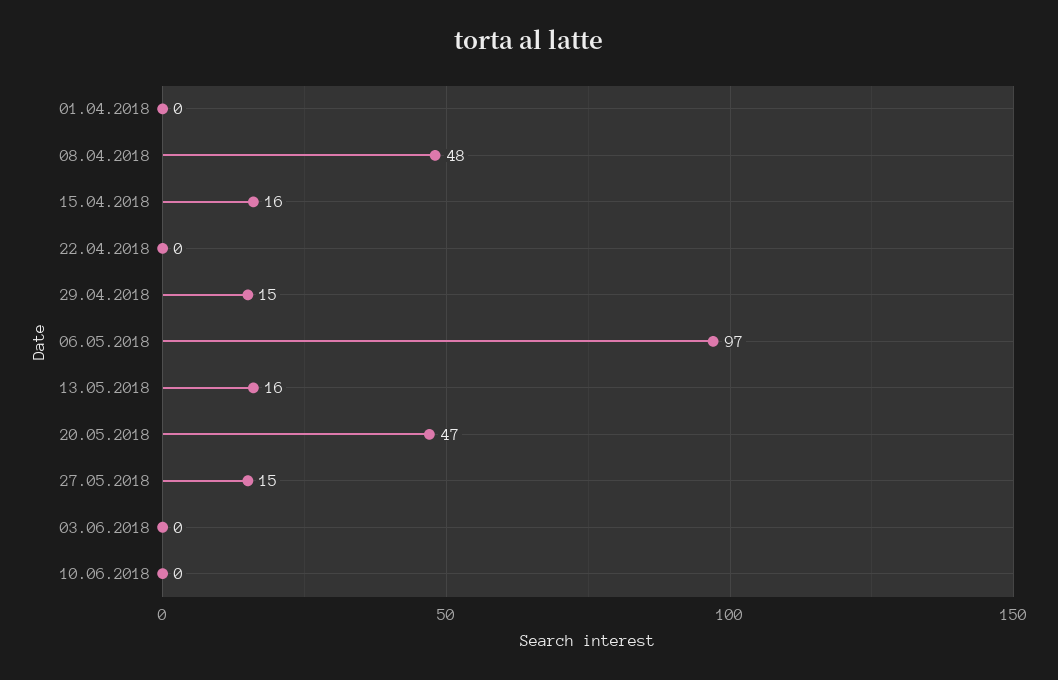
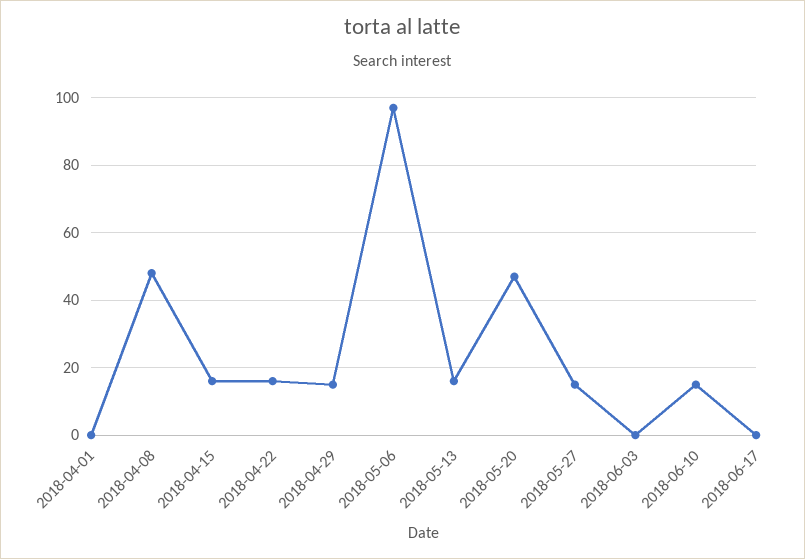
22.04.2018: 0 -> 15
10.06.2018: 0 -> 15
2018-06-17: none -> 0

